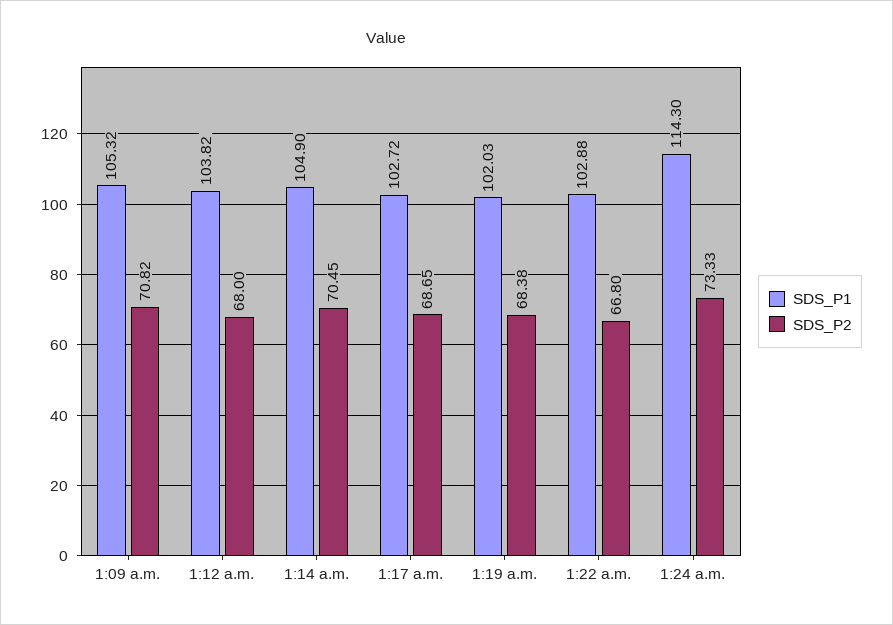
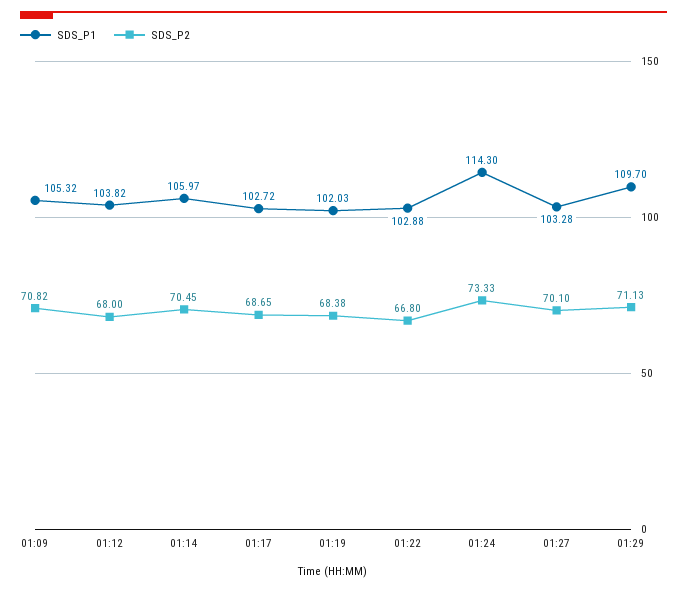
SDS_P1, 1:14 a.m.: 104.9 -> 105.97
SDS_P1, 01:27: none -> 103.28
SDS_P2, 01:27: none -> 70.1
SDS_P1, 01:29: none -> 109.7
SDS_P2, 01:29: none -> 71.13

